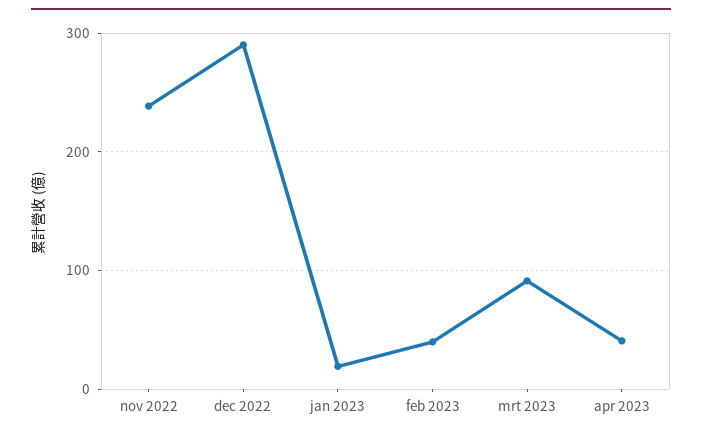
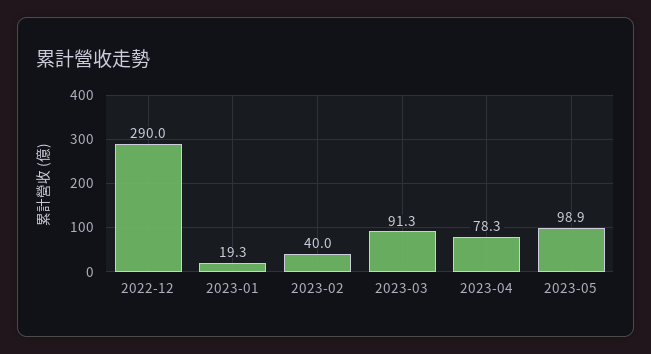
nov 2022: 240 -> none
apr 2023: 40 -> 78.3
2023-05: none -> 98.9

